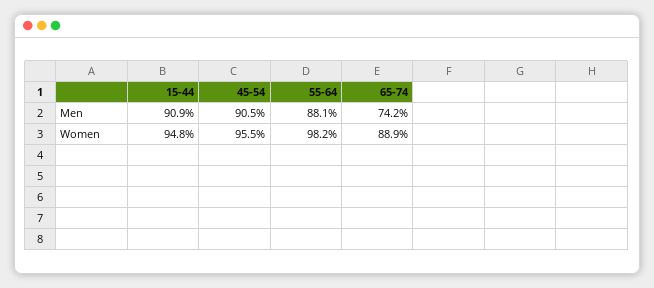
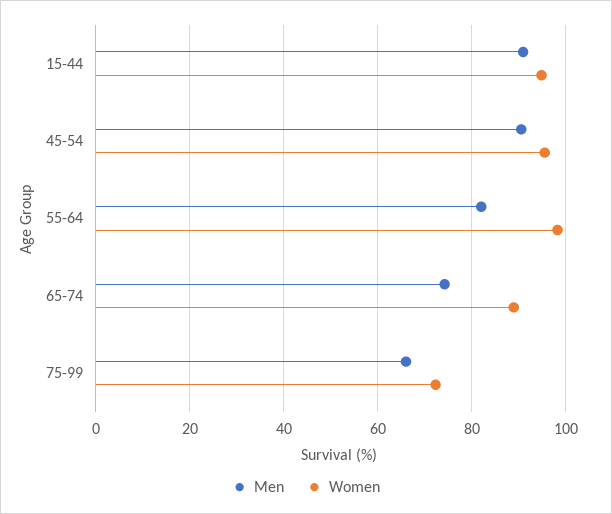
Men, 55-64: 88.1 -> 82
Men, 75-99: none -> 66
Women, 75-99: none -> 72

